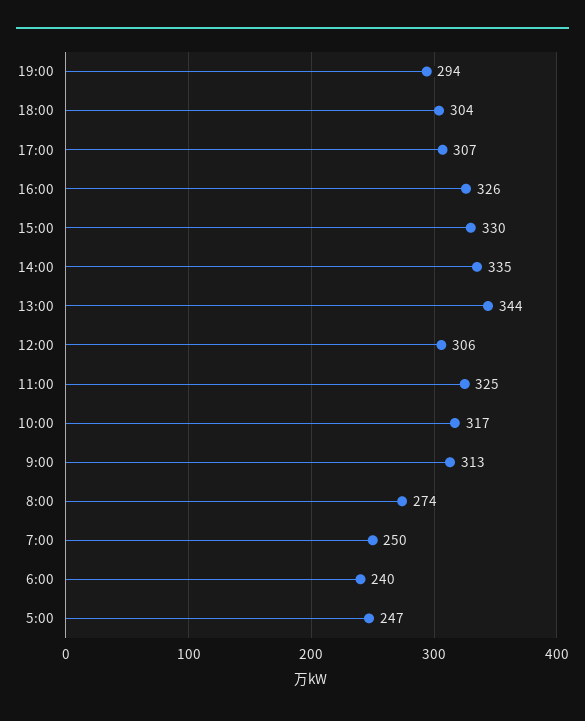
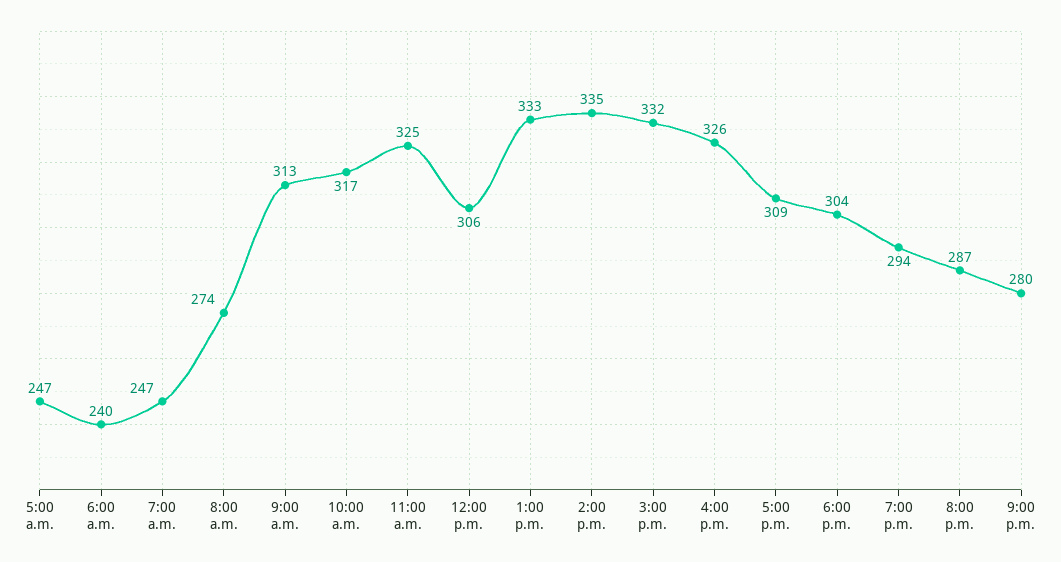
17:00: 307 -> 309
15:00: 330 -> 332
13:00: 344 -> 333
7:00: 250 -> 247
8:00 p.m.: none -> 287
9:00 p.m.: none -> 280

